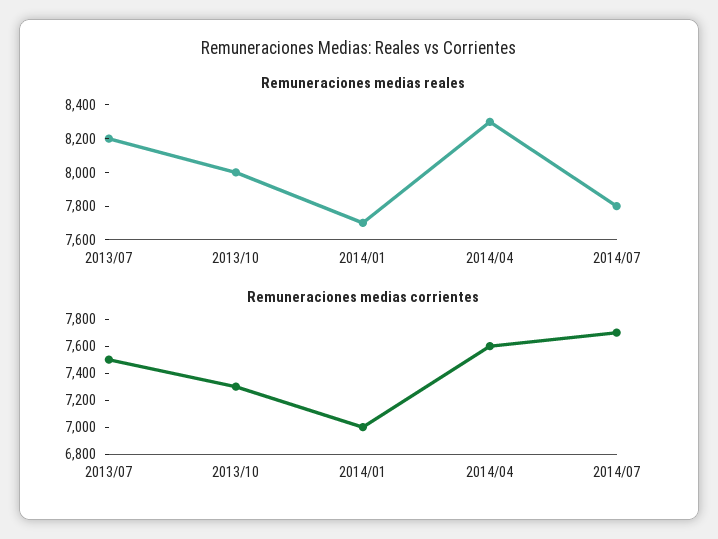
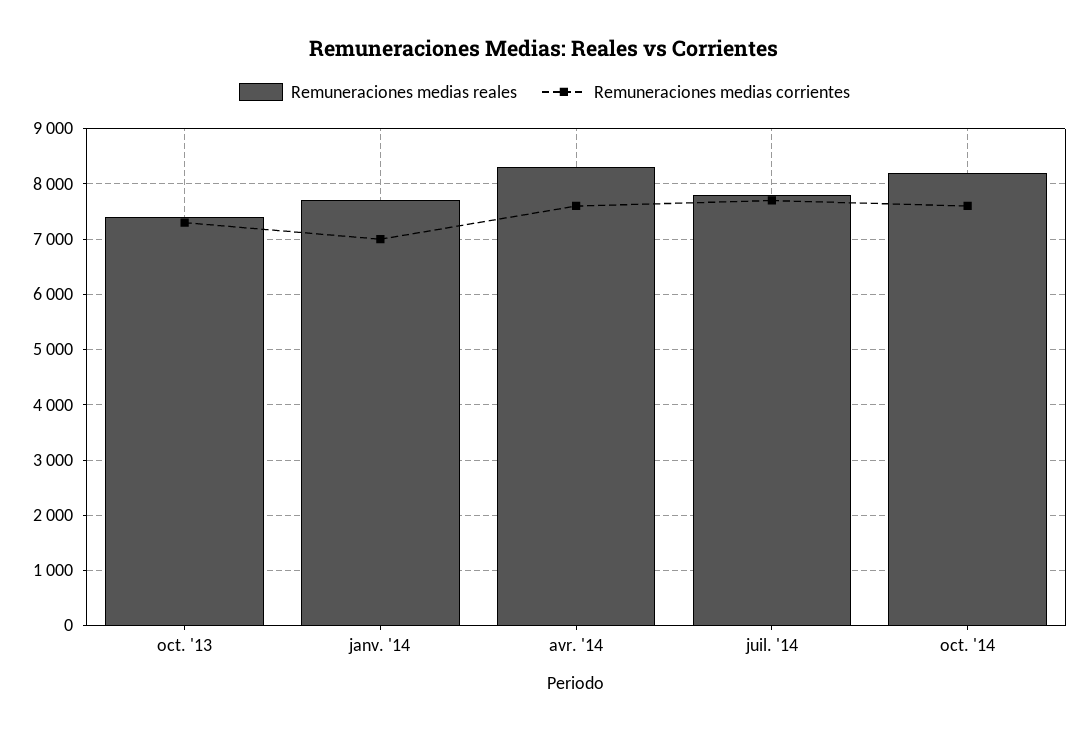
Remuneraciones medias reales, 2013/07: 8200 -> none
Remuneraciones medias reales, 2013/10: 8000 -> 7400
Remuneraciones medias corrientes, 2013/07: 7500 -> none
Remuneraciones medias reales, oct. '14: none -> 8200
Remuneraciones medias corrientes, oct. '14: none -> 7600

